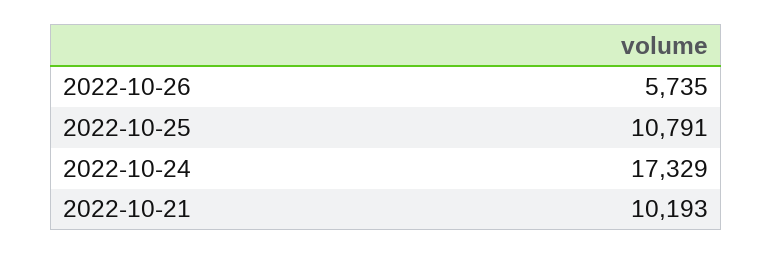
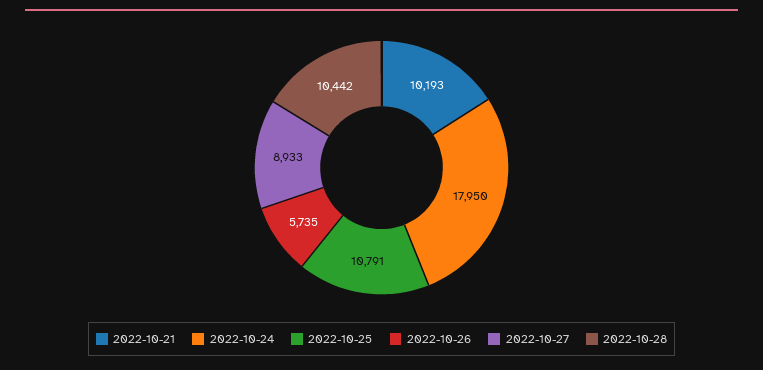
2022-10-24: 17329 -> 17950
2022-10-27: none -> 8933
2022-10-28: none -> 10442

